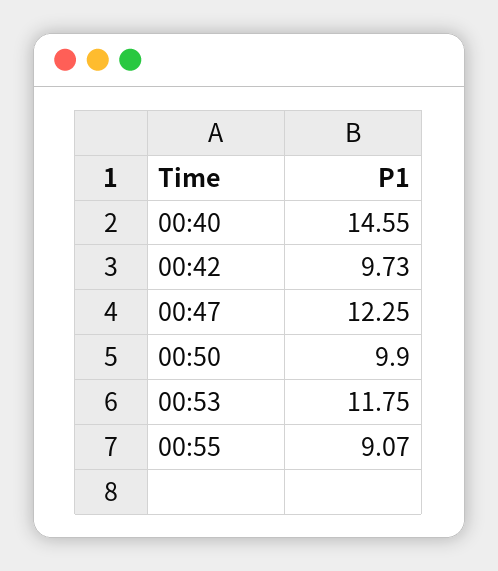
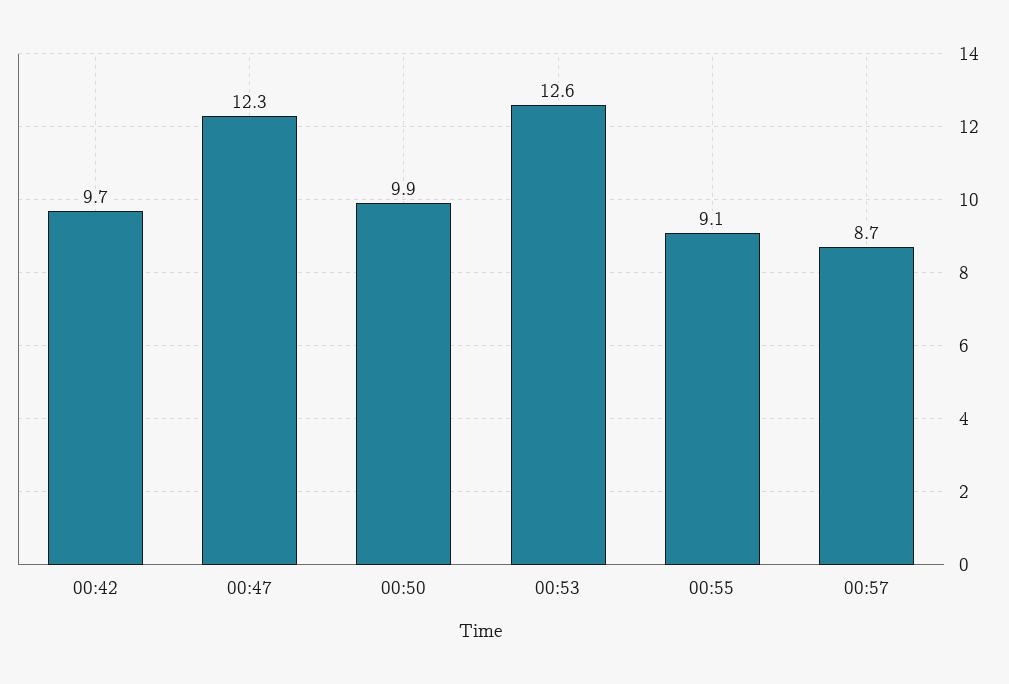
00:40: 14.55 -> none
00:53: 11.75 -> 12.6
00:57: none -> 8.7

